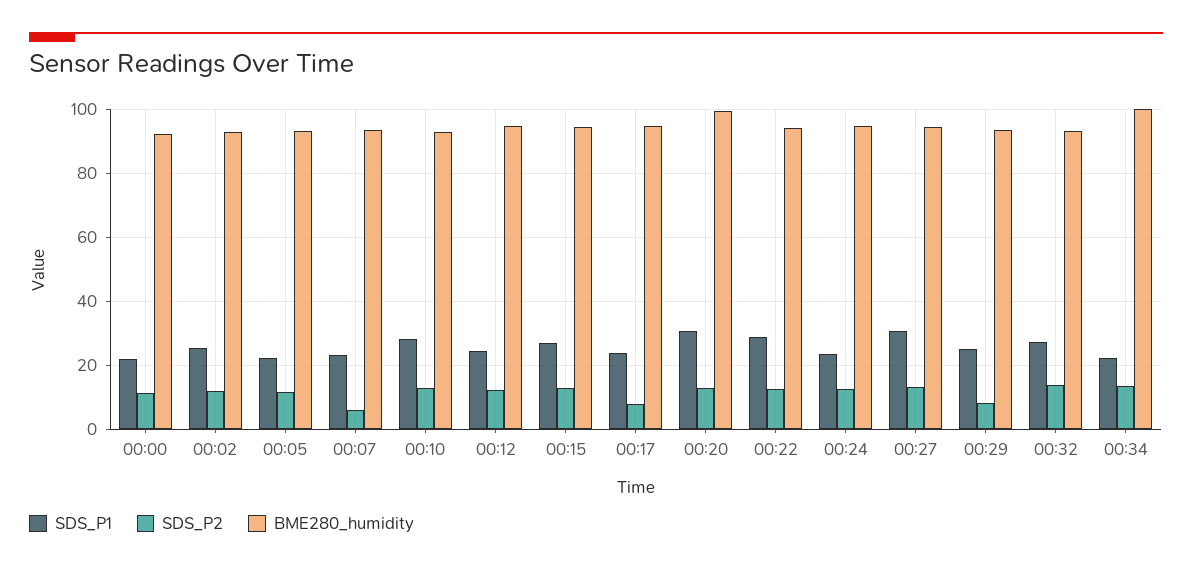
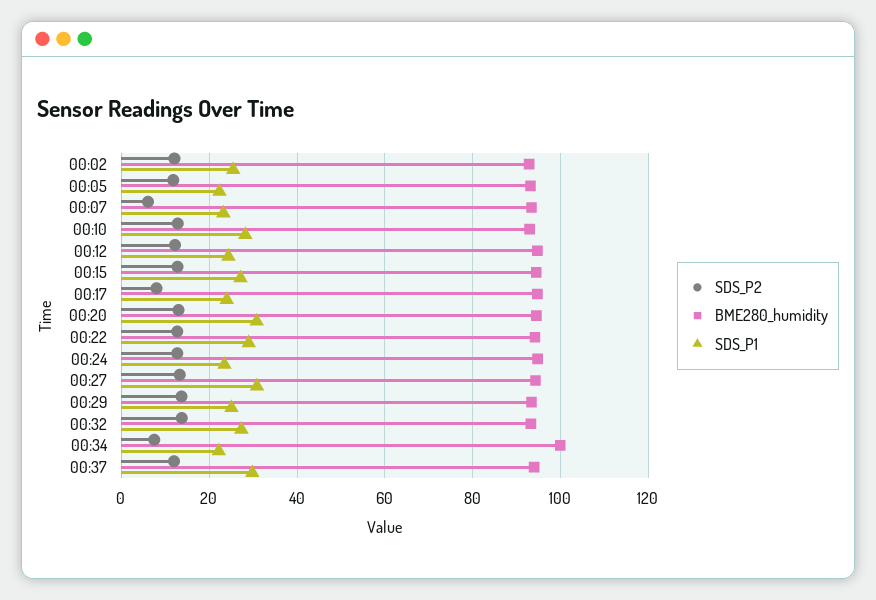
SDS_P1, 00:00: 22 -> none
SDS_P2, 00:00: 12 -> none
BME280_humidity, 00:00: 92 -> none
BME280_humidity, 00:20: 100 -> 94
SDS_P2, 00:29: 8 -> 14
SDS_P2, 00:34: 14 -> 8
SDS_P2, 00:37: none -> 12
BME280_humidity, 00:37: none -> 94
SDS_P1, 00:37: none -> 30

